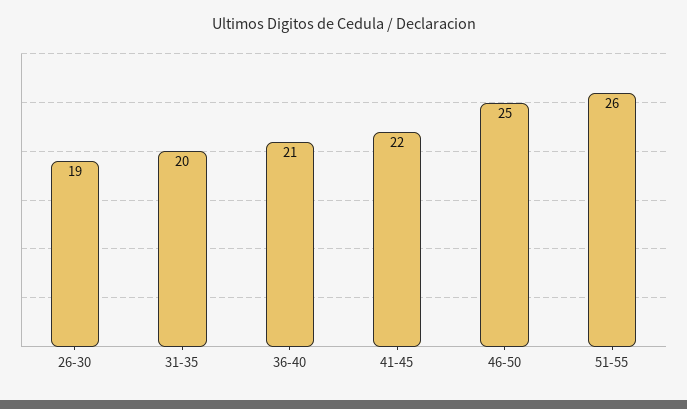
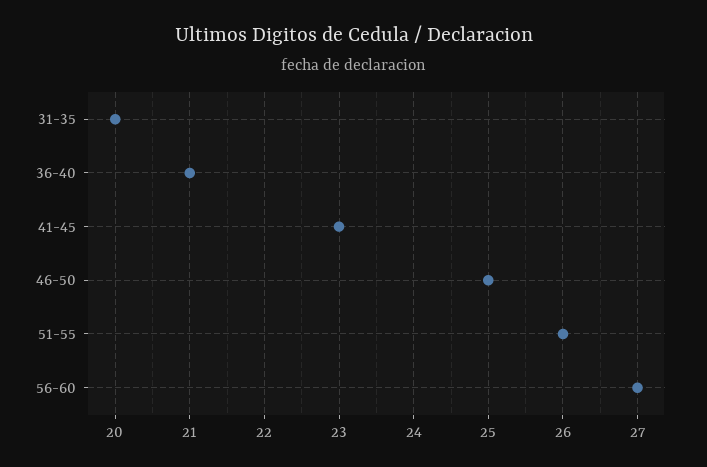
26-30: 19 -> none
41-45: 22 -> 23
56-60: none -> 27

